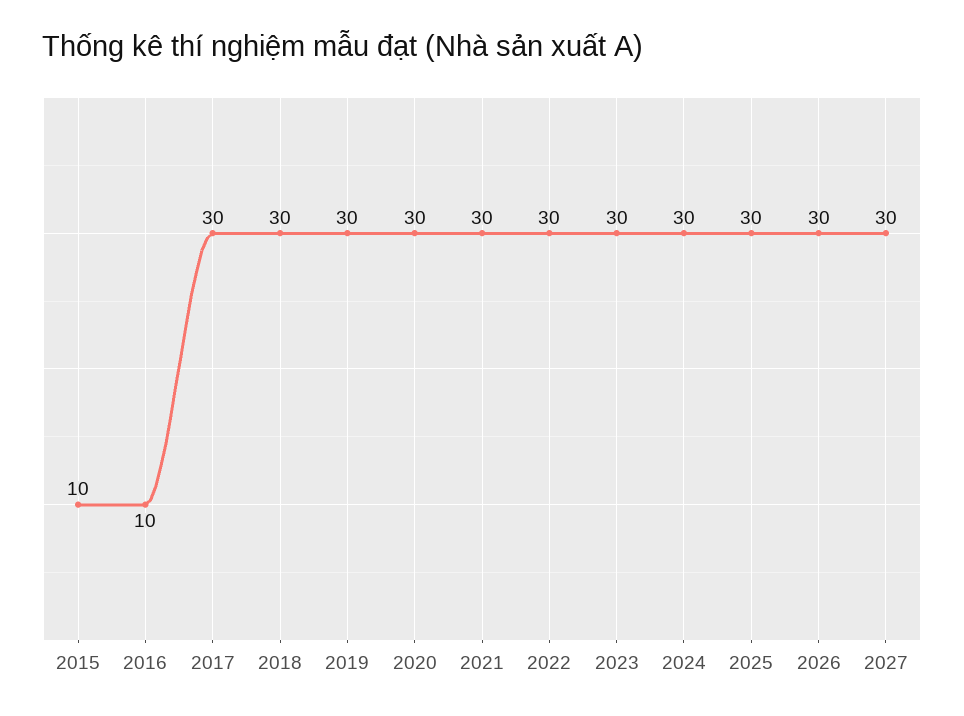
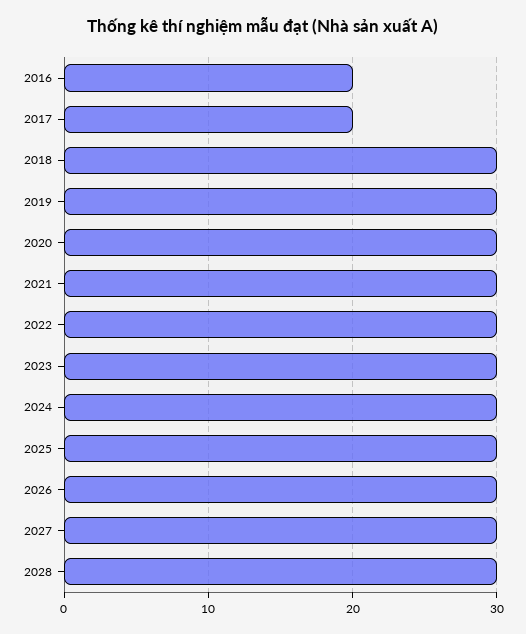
2015: 10 -> none
2016: 10 -> 20
2017: 30 -> 20
2028: none -> 30

